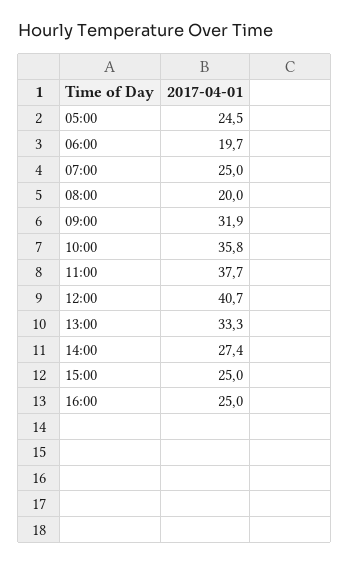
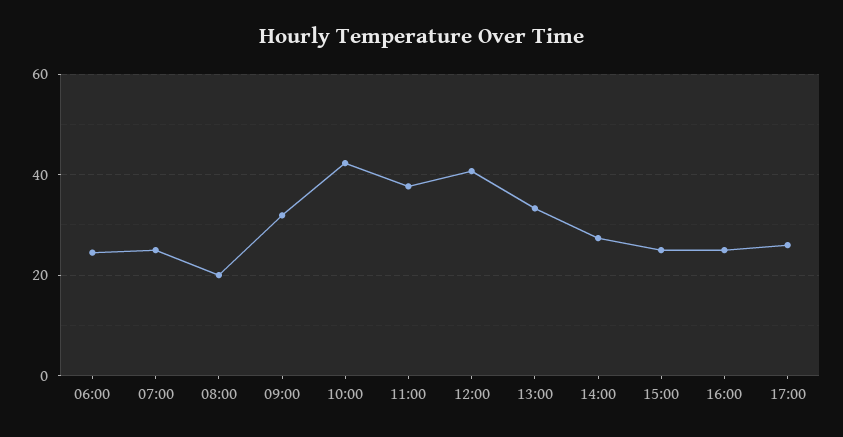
05:00: 24.5 -> none
06:00: 19.7 -> 24
10:00: 35.8 -> 42
17:00: none -> 26

